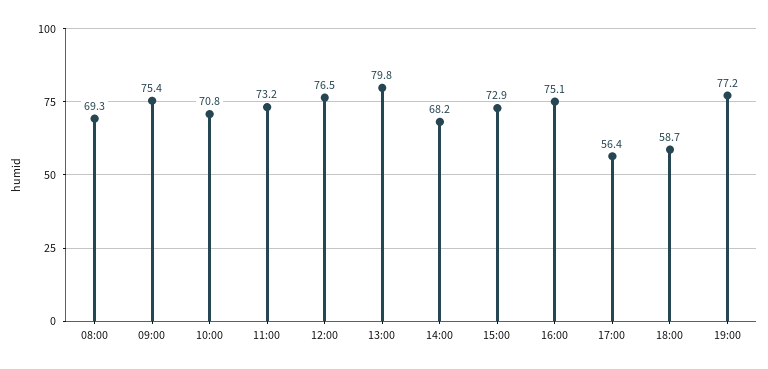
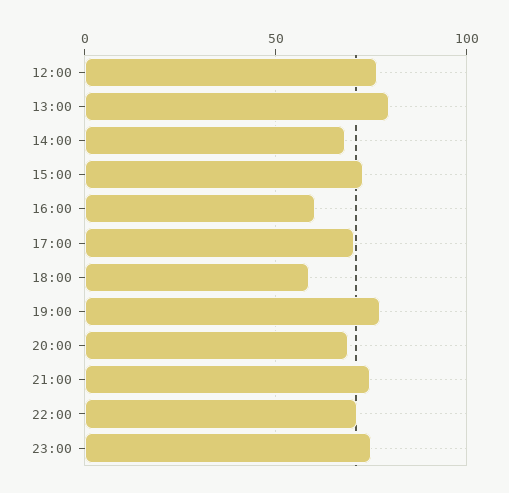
08:00: 69.3 -> none
09:00: 75.4 -> none
10:00: 70.8 -> none
11:00: 73.2 -> none
16:00: 75.1 -> 60
17:00: 56.4 -> 70
20:00: none -> 70
21:00: none -> 75
22:00: none -> 70
23:00: none -> 75

